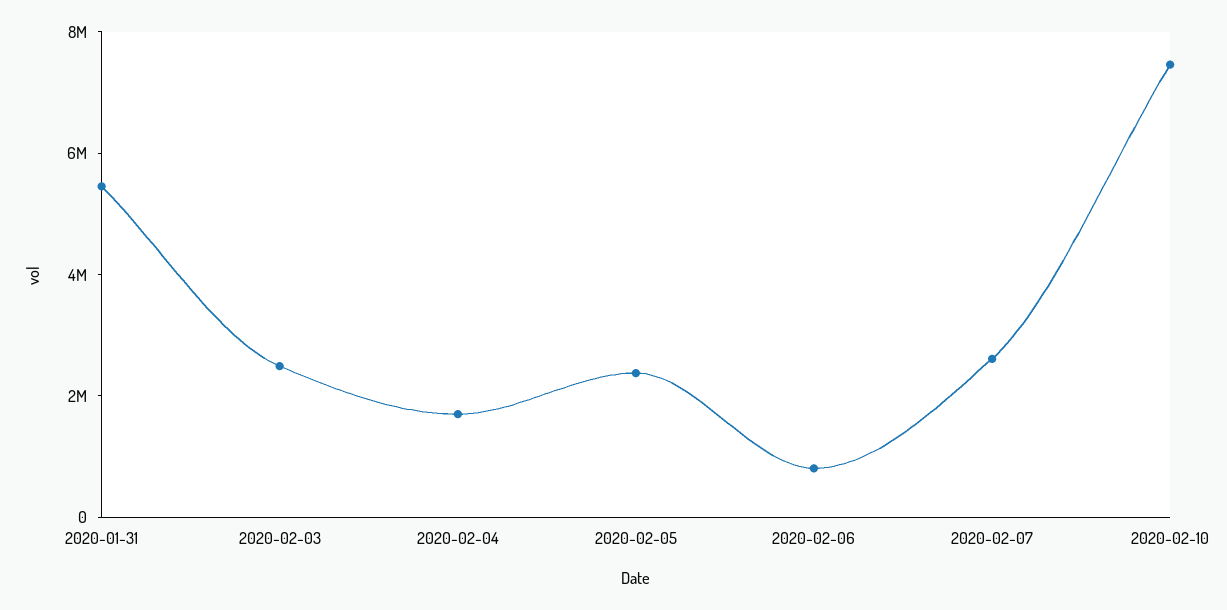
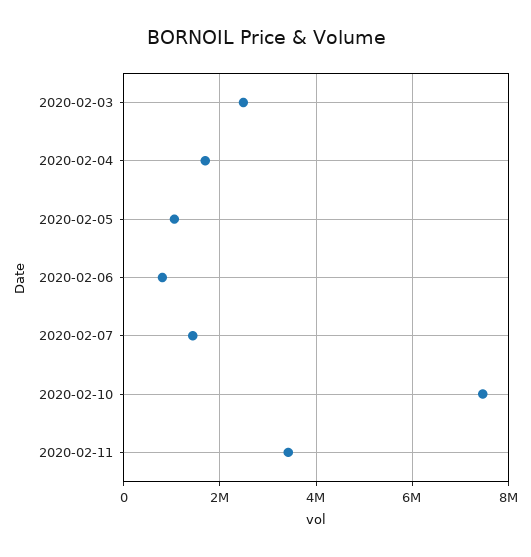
2020-01-31: 5500000 -> none
2020-02-05: 2500000 -> 1000000
2020-02-07: 2500000 -> 1400000
2020-02-11: none -> 3400000

